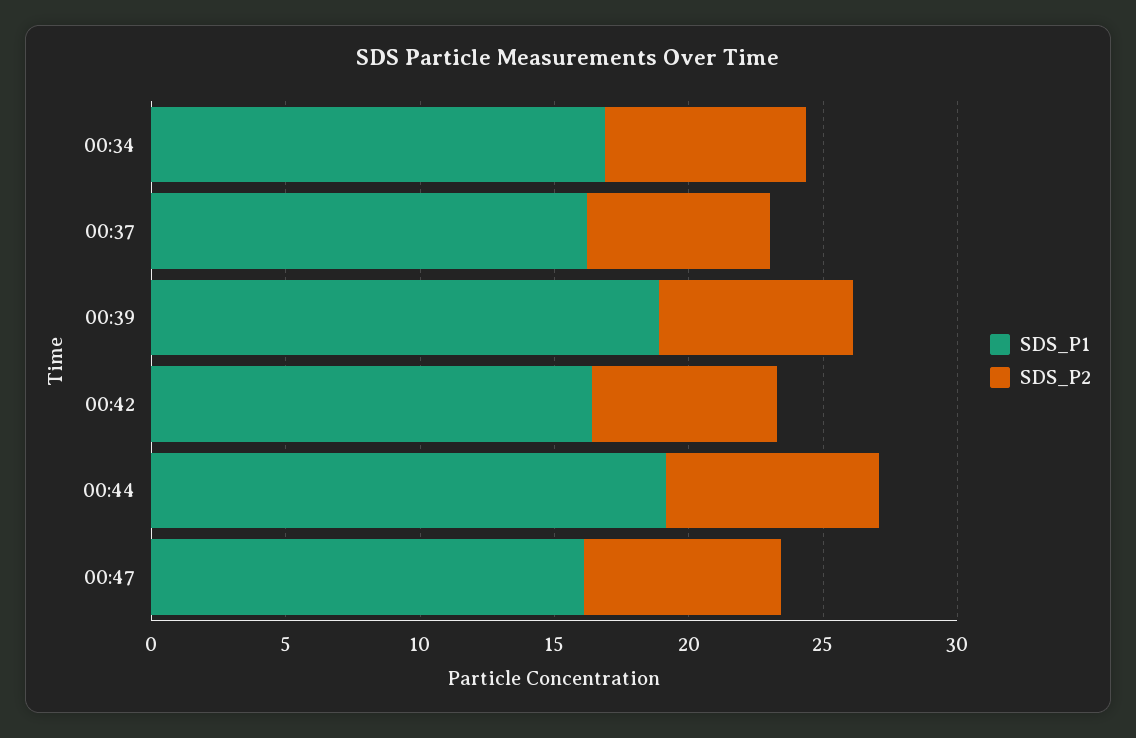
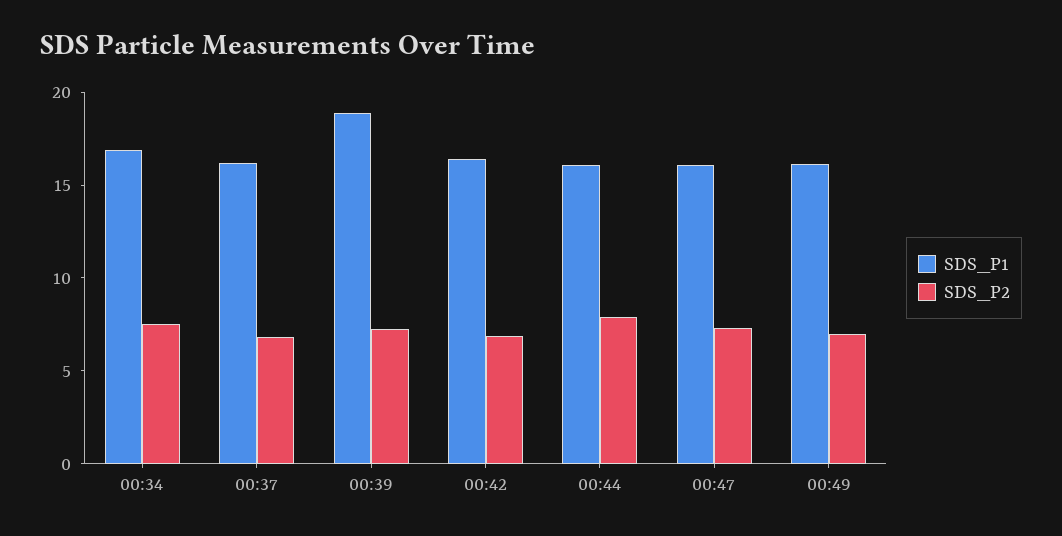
SDS_P1, 00:44: 19 -> 16
SDS_P1, 00:49: none -> 16
SDS_P2, 00:49: none -> 7

